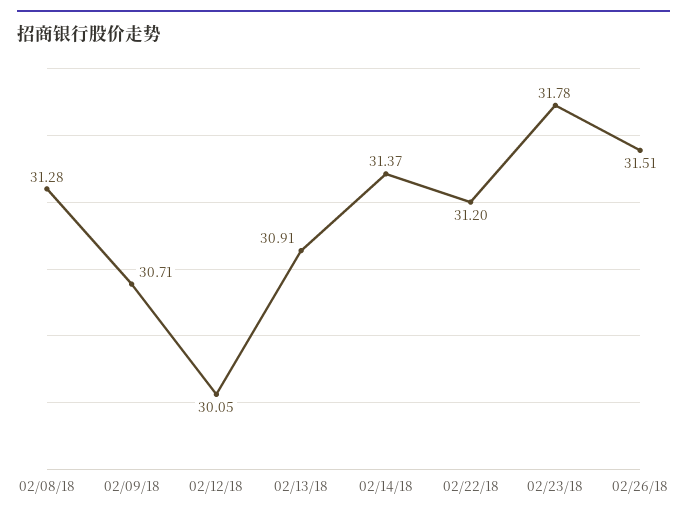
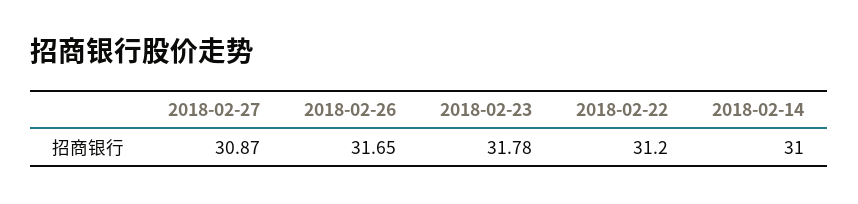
02/08/18: 31.28 -> none
02/09/18: 30.71 -> none
02/12/18: 30.05 -> none
02/13/18: 30.91 -> none
02/14/18: 31.37 -> 31
02/26/18: 31.51 -> 31.65
2018-02-27: none -> 30.87

